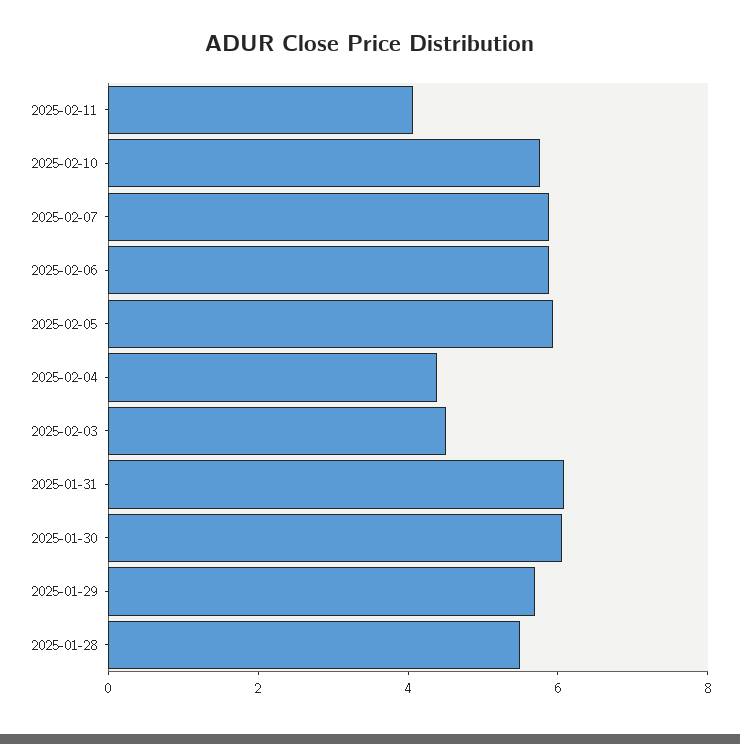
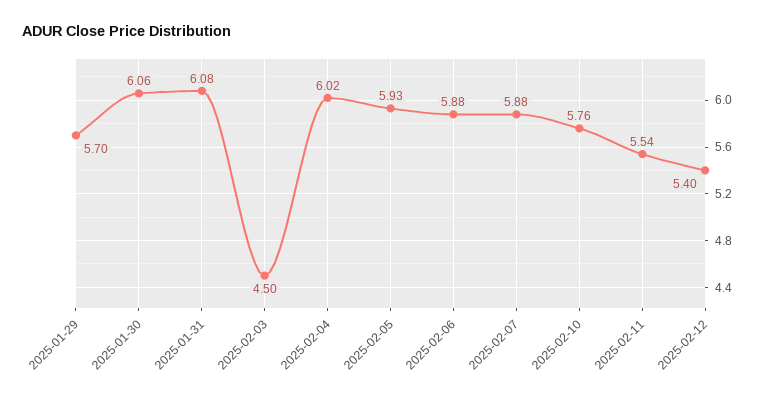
2025-02-11: 4 -> 5.54
2025-02-04: 4.5 -> 6.02
2025-01-28: 5.5 -> none
2025-02-12: none -> 5.4

